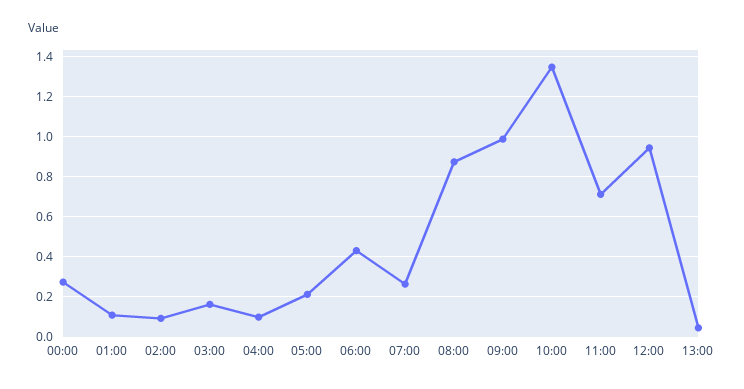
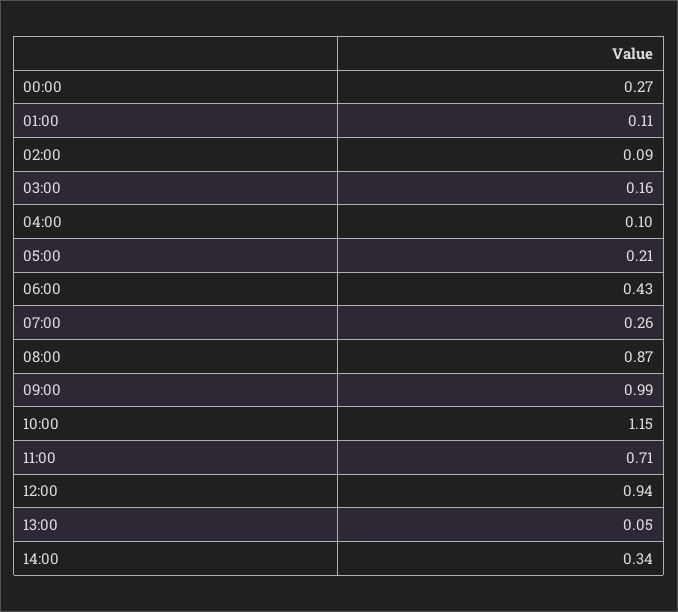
10:00: 1.35 -> 1.15
14:00: none -> 0.34

